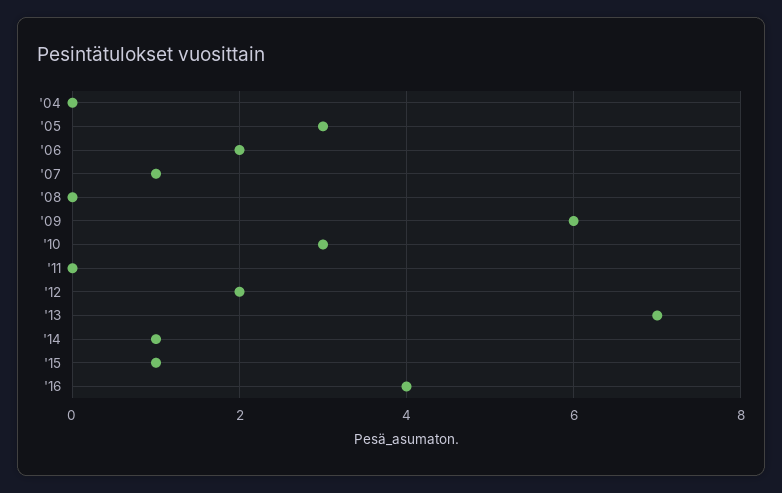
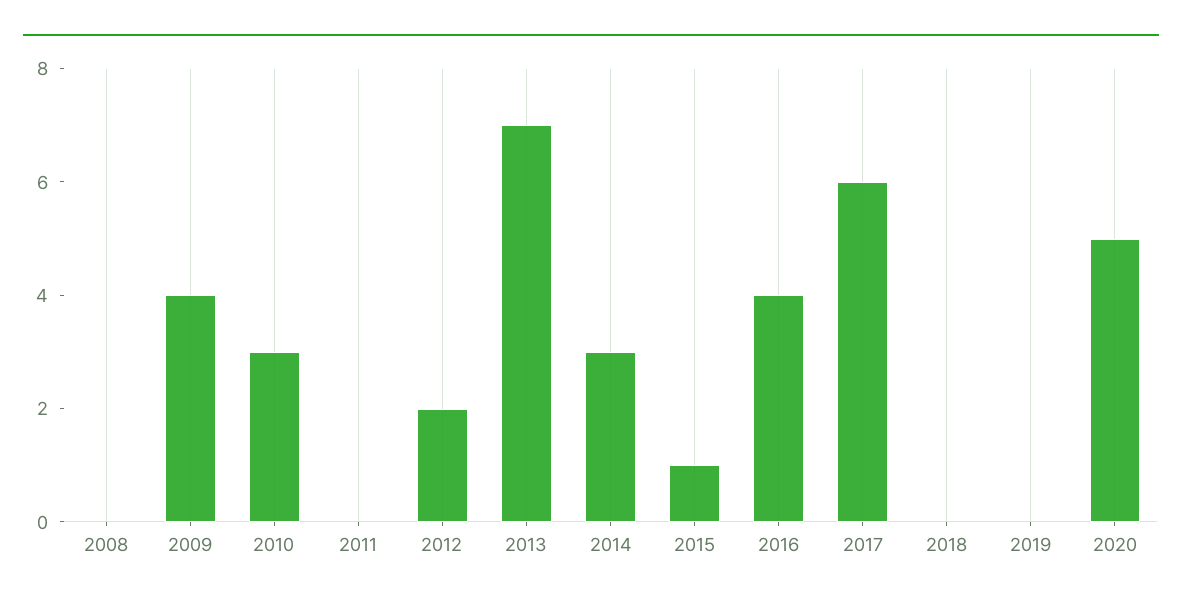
'04: 0 -> none
'05: 3 -> none
'06: 2 -> none
'07: 1 -> none
'09: 6 -> 4
'14: 1 -> 3
2017: none -> 6
2018: none -> 0
2019: none -> 0
2020: none -> 5

